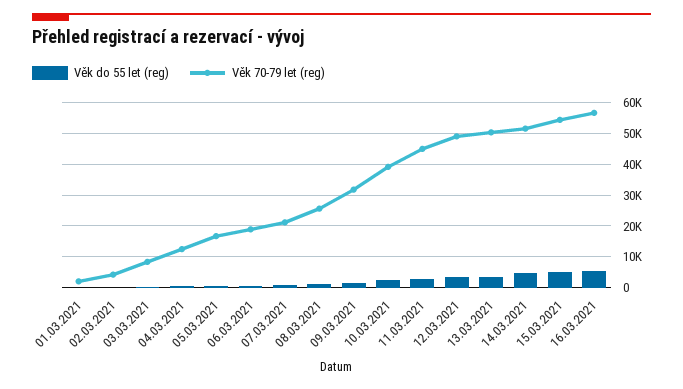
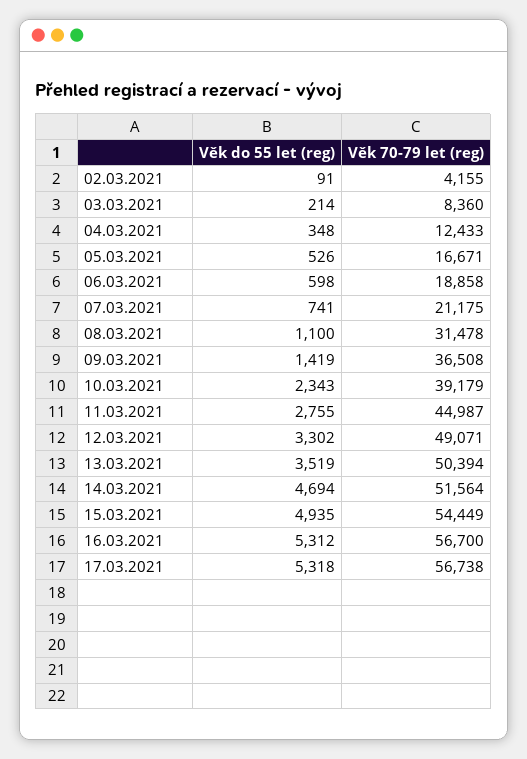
Věk do 55 let (reg), 01.03.2021: 0 -> none
Věk 70-79 let (reg), 01.03.2021: 2000 -> none
Věk 70-79 let (reg), 08.03.2021: 26000 -> 31478
Věk 70-79 let (reg), 09.03.2021: 32000 -> 36508
Věk do 55 let (reg), 17.03.2021: none -> 5318
Věk 70-79 let (reg), 17.03.2021: none -> 56738

